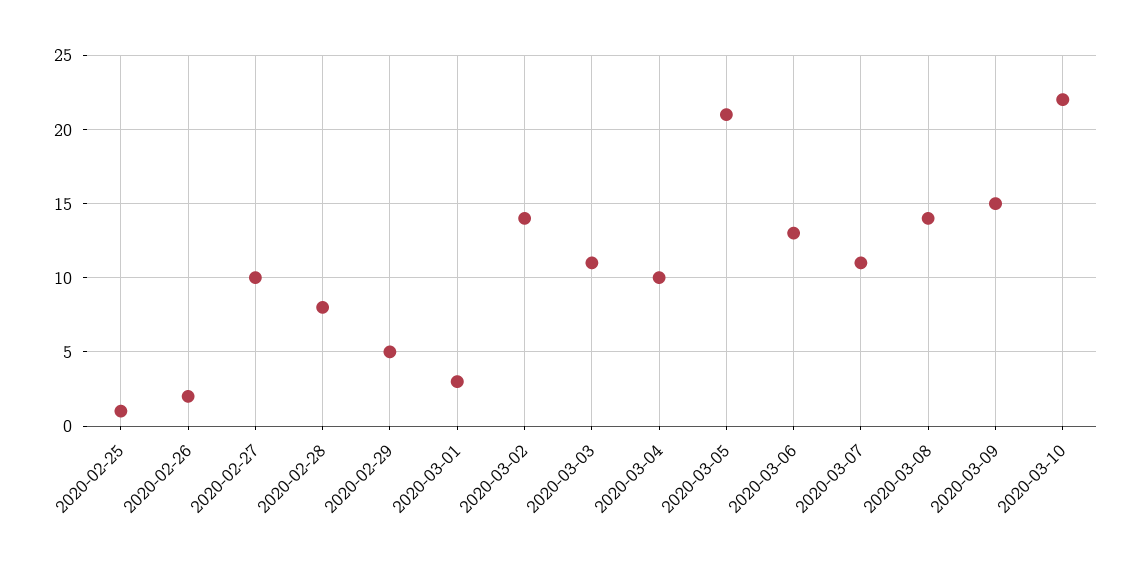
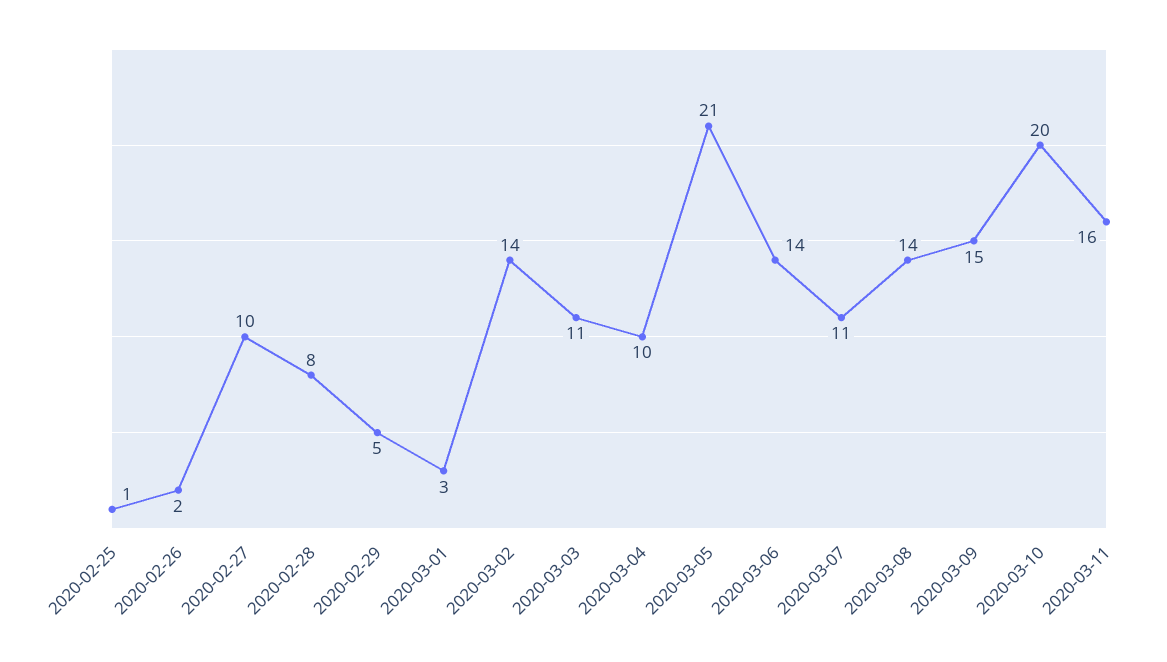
2020-03-06: 13 -> 14
2020-03-10: 22 -> 20
2020-03-11: none -> 16

